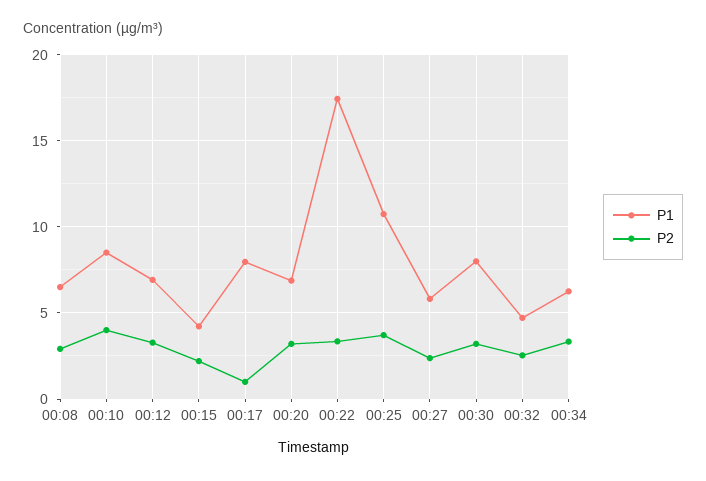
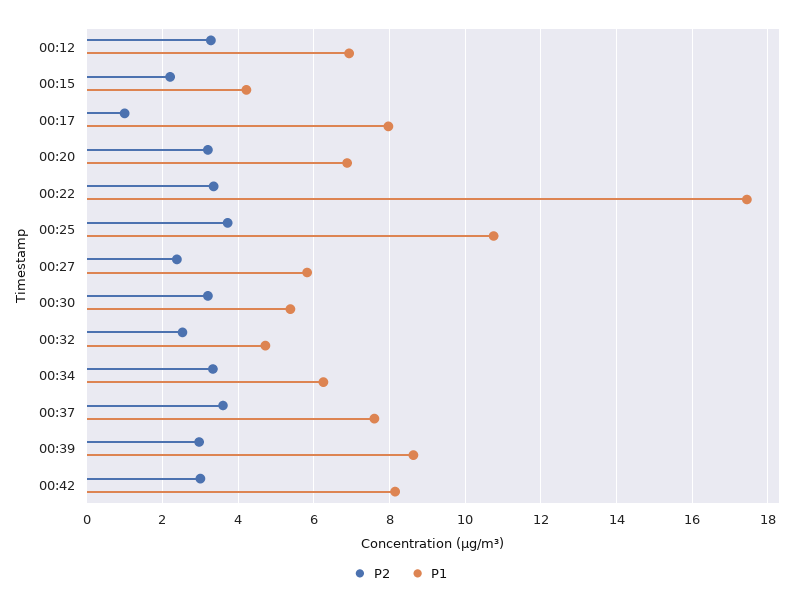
P1, 00:08: 6.5 -> none
P2, 00:08: 3 -> none
P1, 00:10: 8.5 -> none
P2, 00:10: 4 -> none
P1, 00:30: 8 -> 5.4
P2, 00:37: none -> 3.6
P1, 00:37: none -> 7.6
P2, 00:39: none -> 3
P1, 00:39: none -> 8.6
P2, 00:42: none -> 3
P1, 00:42: none -> 8.2

